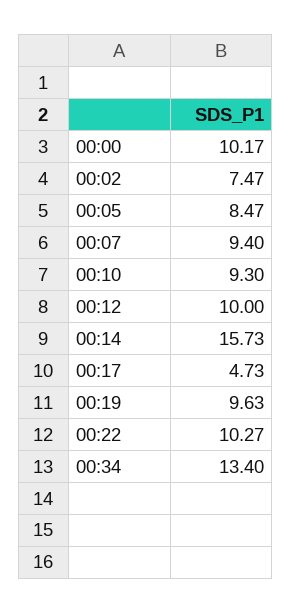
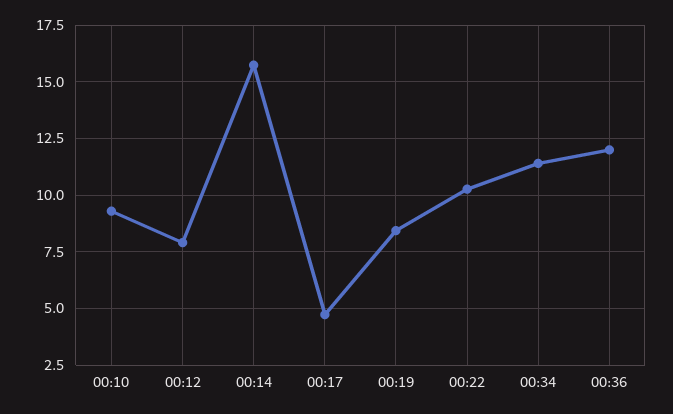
00:00: 10.17 -> none
00:02: 7.47 -> none
00:05: 8.47 -> none
00:07: 9.4 -> none
00:12: 10 -> 8
00:19: 9.63 -> 8.5
00:34: 13.4 -> 11.5
00:36: none -> 12

